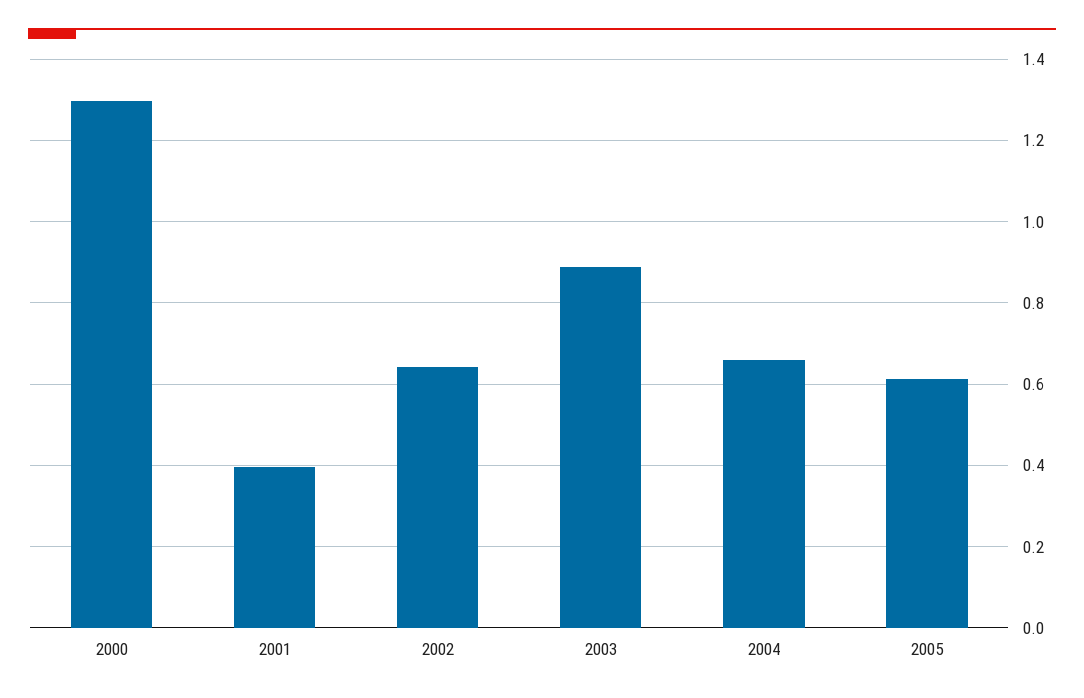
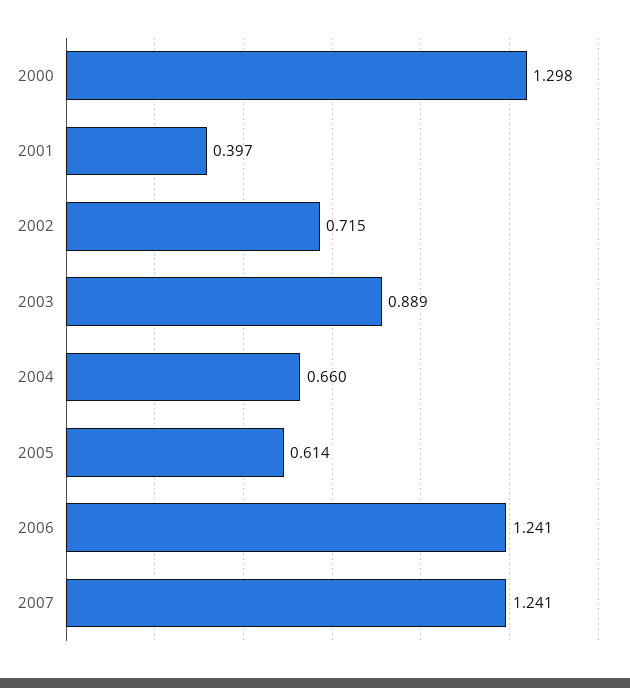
2002: 0.64 -> 0.715
2006: none -> 1.241
2007: none -> 1.241

